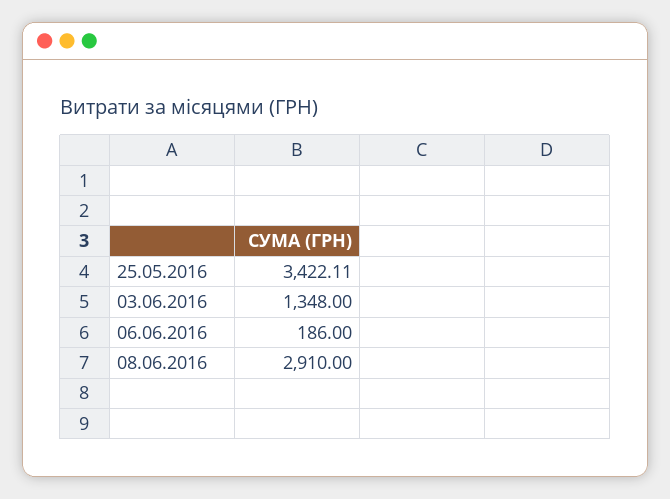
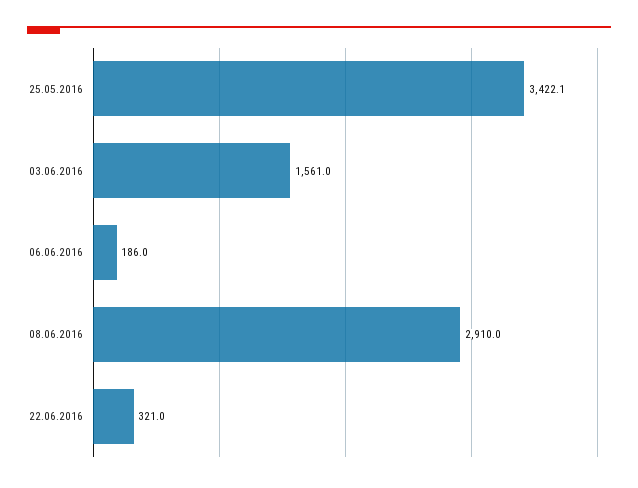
03.06.2016: 1348 -> 1561
22.06.2016: none -> 321

